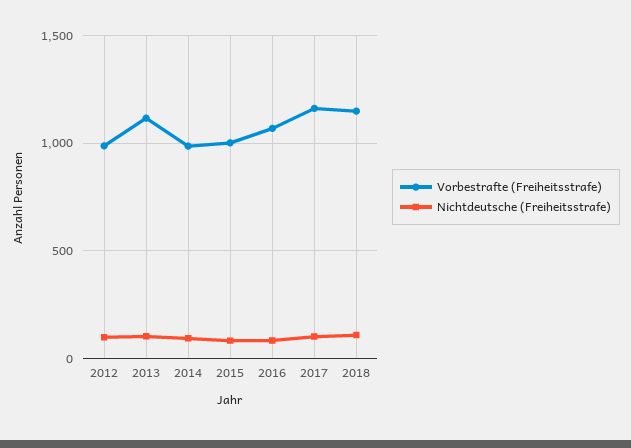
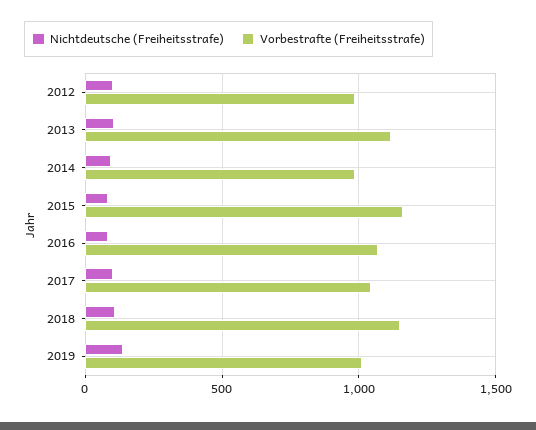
Vorbestrafte (Freiheitsstrafe), 2015: 1000 -> 1150
Vorbestrafte (Freiheitsstrafe), 2017: 1150 -> 1050
Nichtdeutsche (Freiheitsstrafe), 2019: none -> 150
Vorbestrafte (Freiheitsstrafe), 2019: none -> 1000

